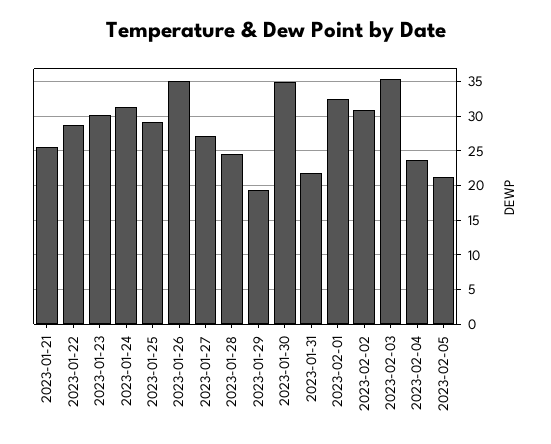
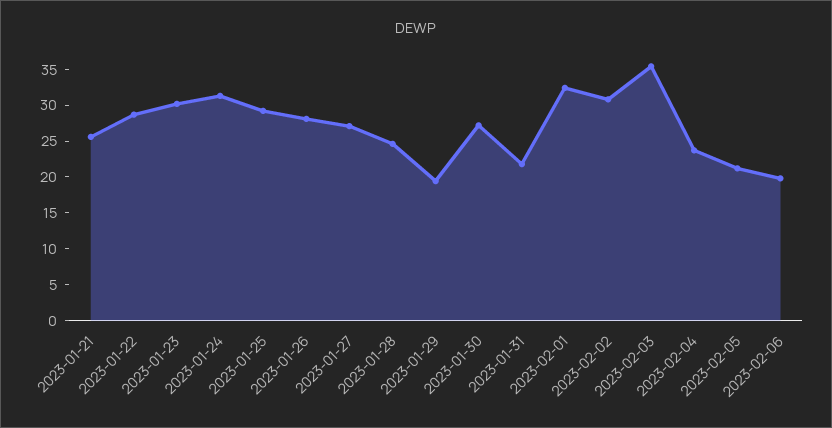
2023-01-26: 35 -> 27.5
2023-01-30: 35 -> 27.5
2023-02-06: none -> 20

